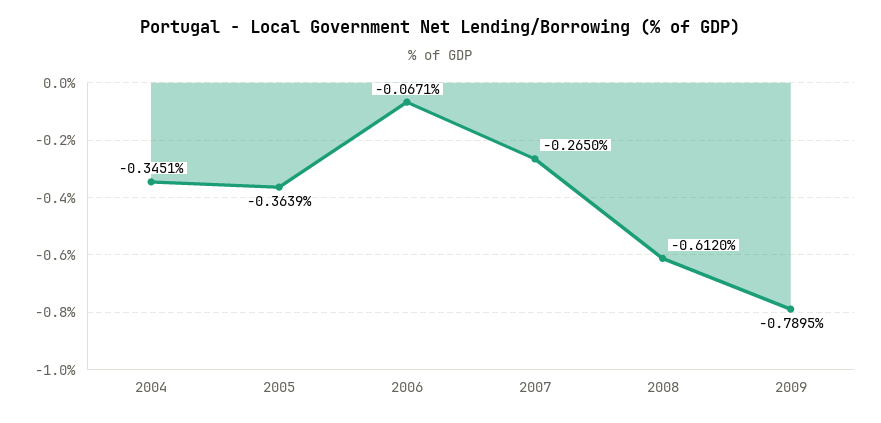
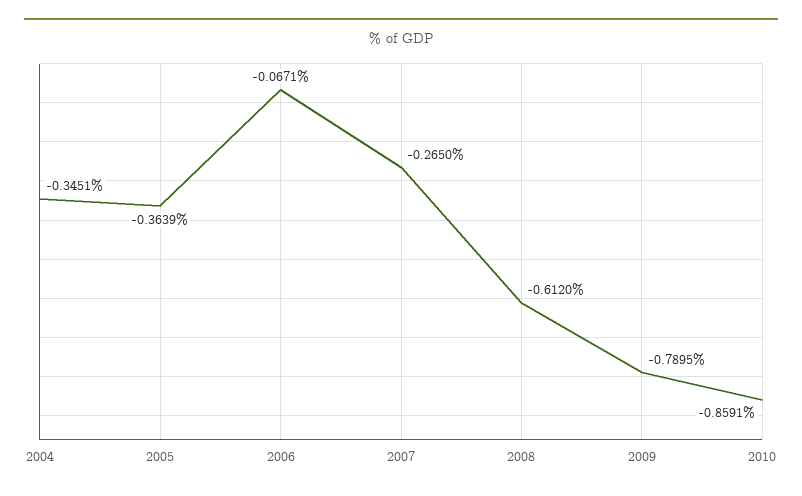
2010: none -> -0.8591

